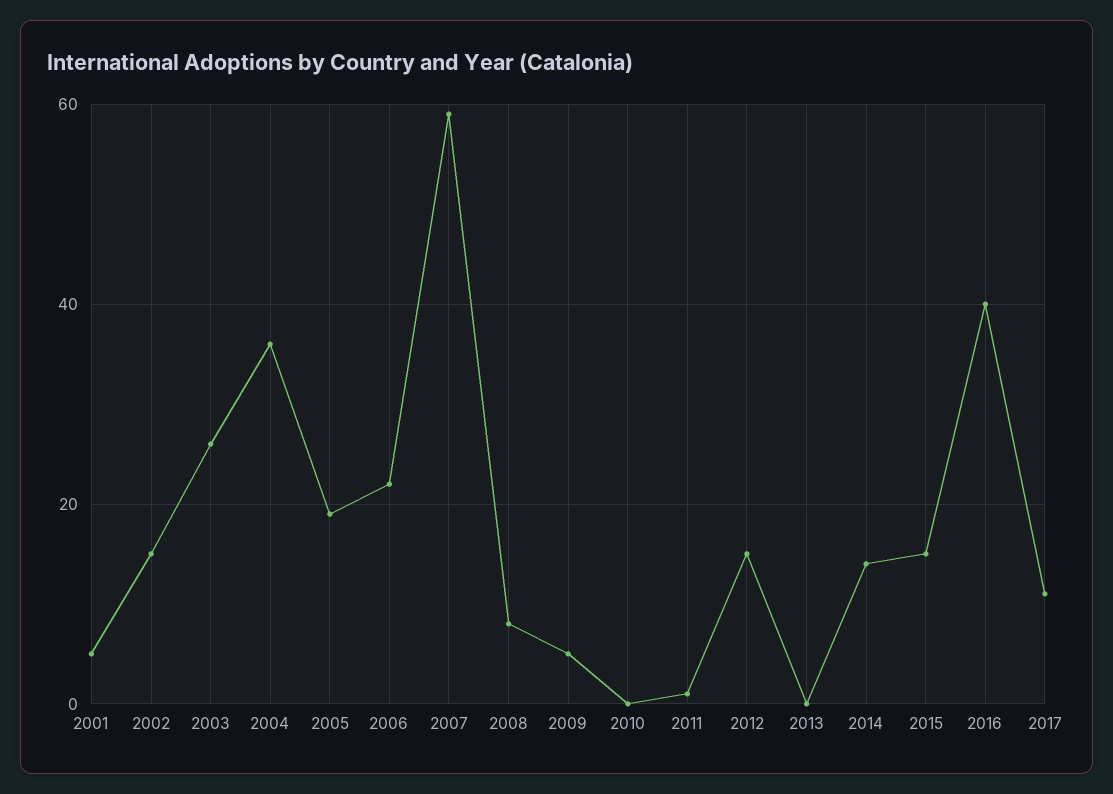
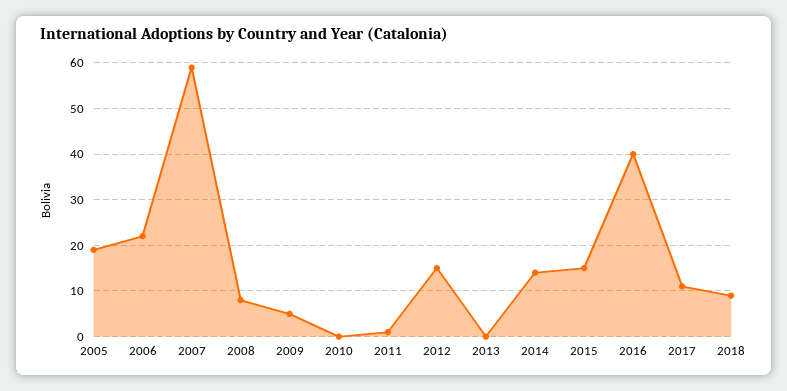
2001: 5 -> none
2002: 15 -> none
2003: 25 -> none
2004: 35 -> none
2018: none -> 10

